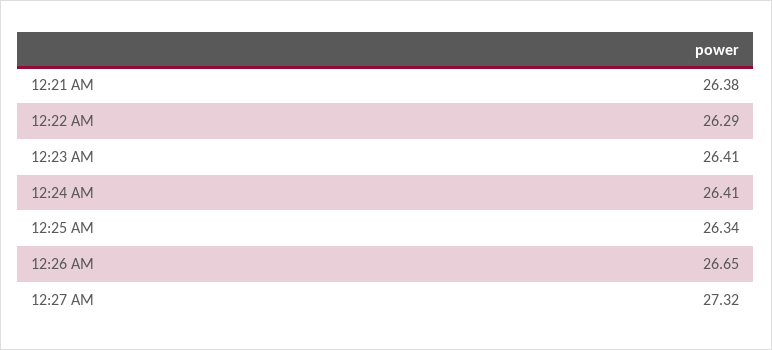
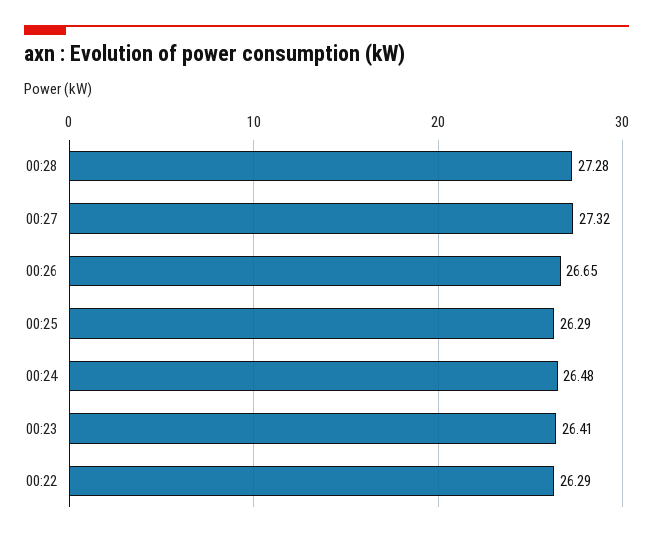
12:21 AM: 26.38 -> none
12:24 AM: 26.41 -> 26.48
12:25 AM: 26.34 -> 26.29
00:28: none -> 27.28

